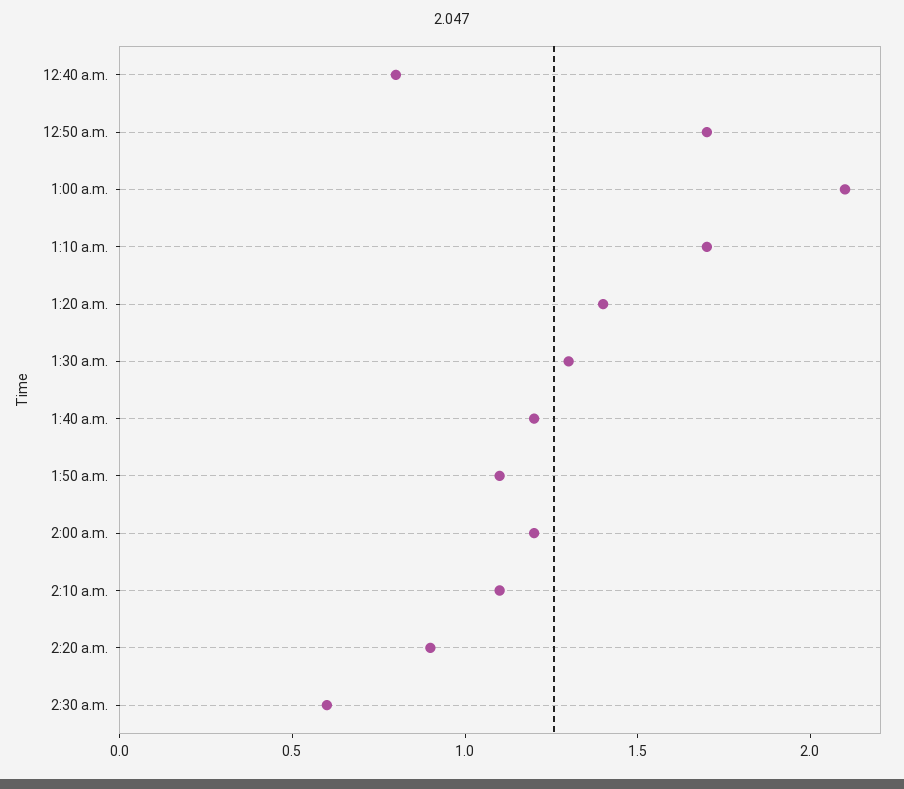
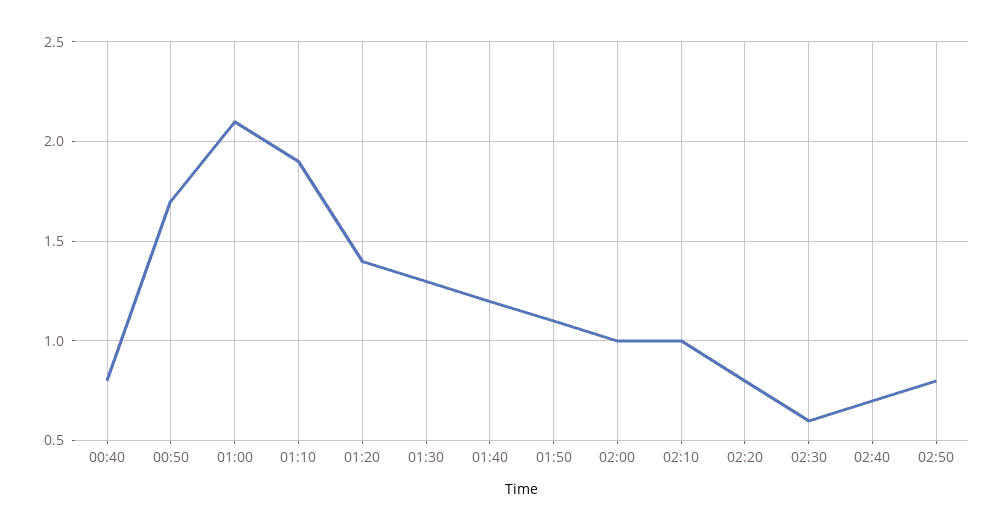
1:10 a.m.: 1.7 -> 1.9
2:00 a.m.: 1.2 -> 1
2:10 a.m.: 1.1 -> 1
2:20 a.m.: 0.9 -> 0.8
02:40: none -> 0.7
02:50: none -> 0.8

